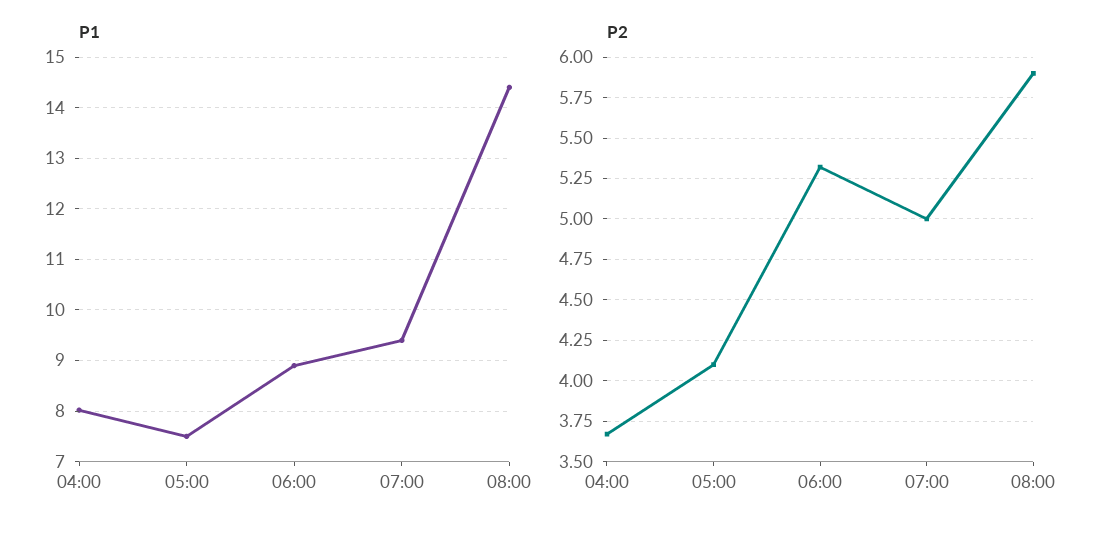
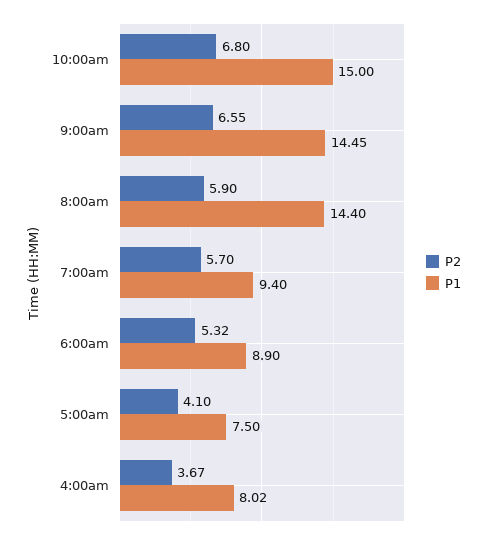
P2, 07:00: 5 -> 5.7
P2, 10:00am: none -> 6.8
P1, 10:00am: none -> 15
P2, 9:00am: none -> 6.55
P1, 9:00am: none -> 14.45

